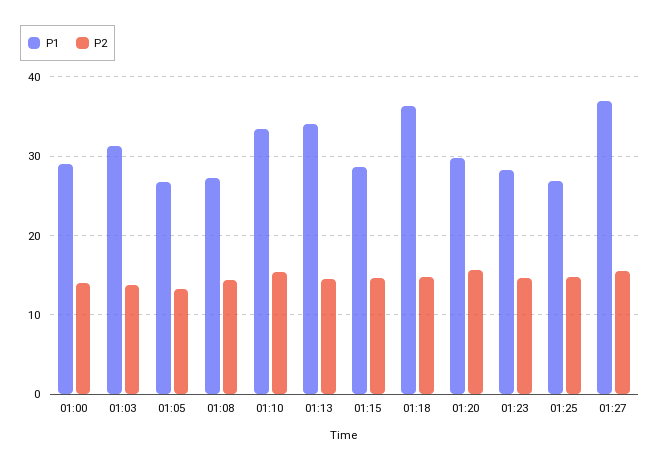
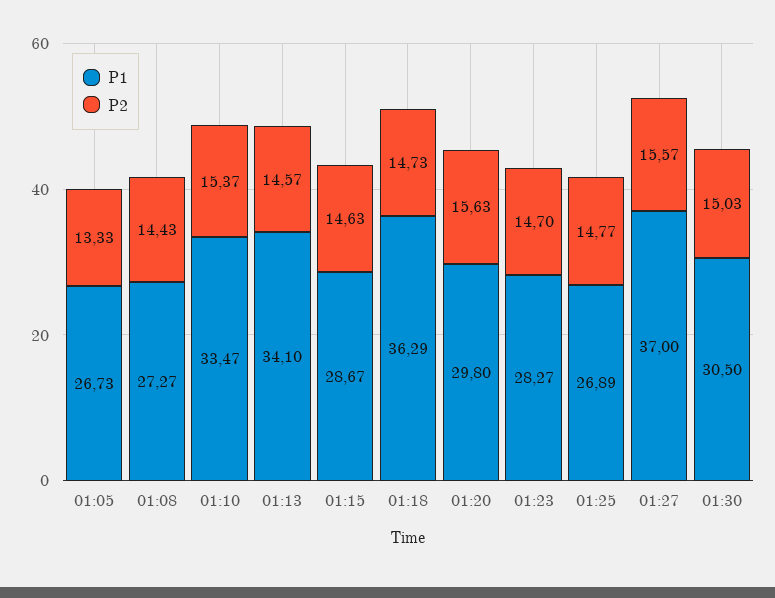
P1, 01:00: 29 -> none
P2, 01:00: 14 -> none
P1, 01:03: 31 -> none
P2, 01:03: 14 -> none
P1, 01:30: none -> 30.5
P2, 01:30: none -> 15.03

